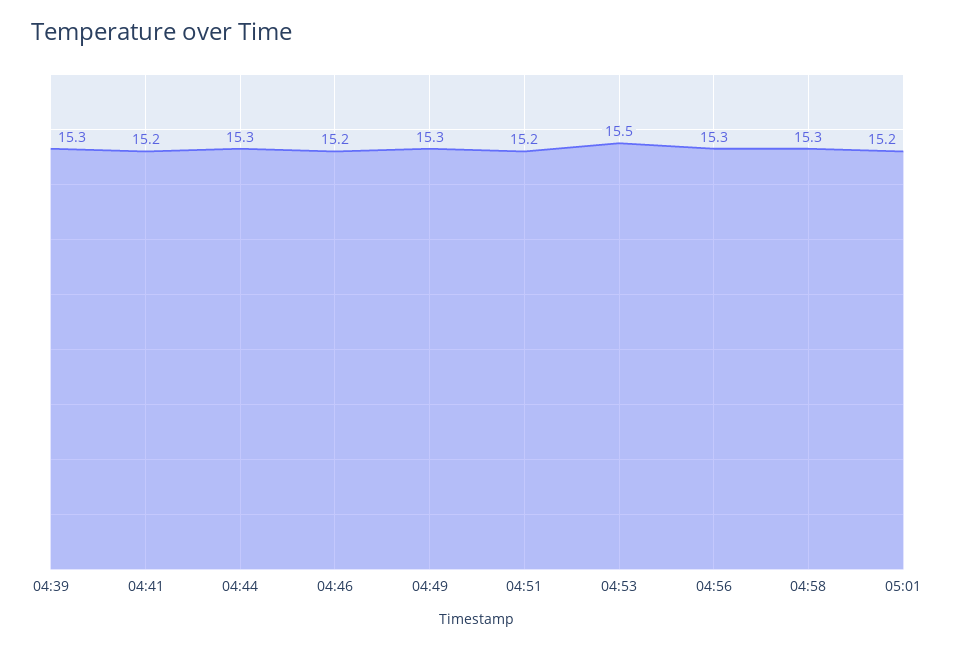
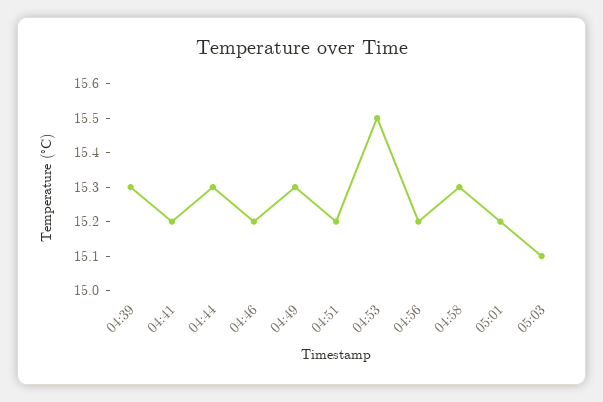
04:56: 15.3 -> 15.2
05:03: none -> 15.1

